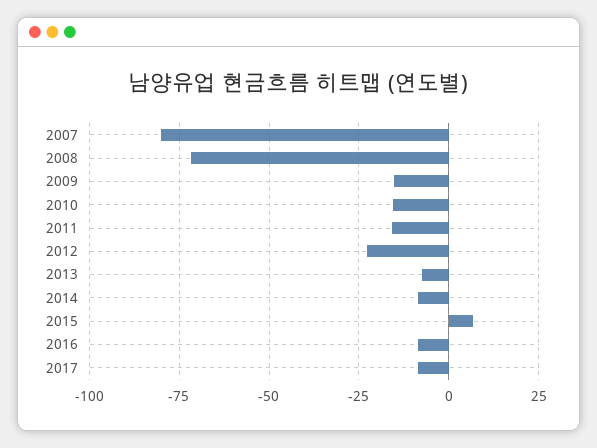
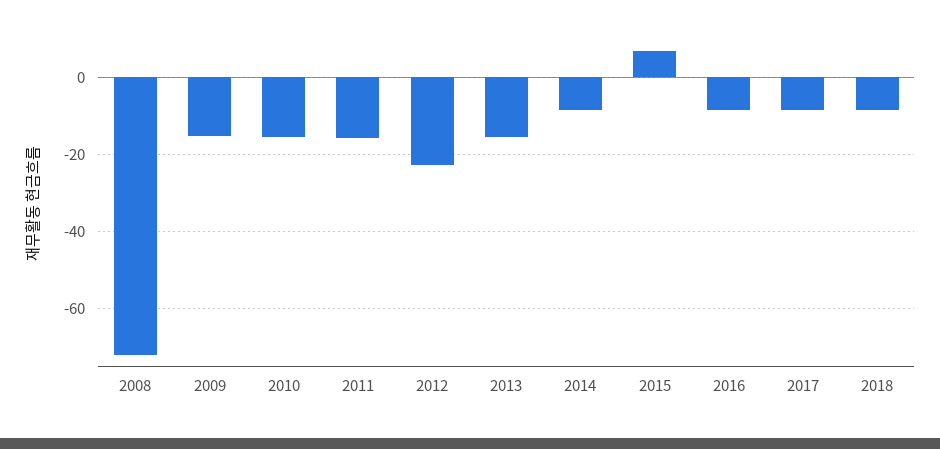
2007: -80 -> none
2013: -7.5 -> -16
2018: none -> -8

